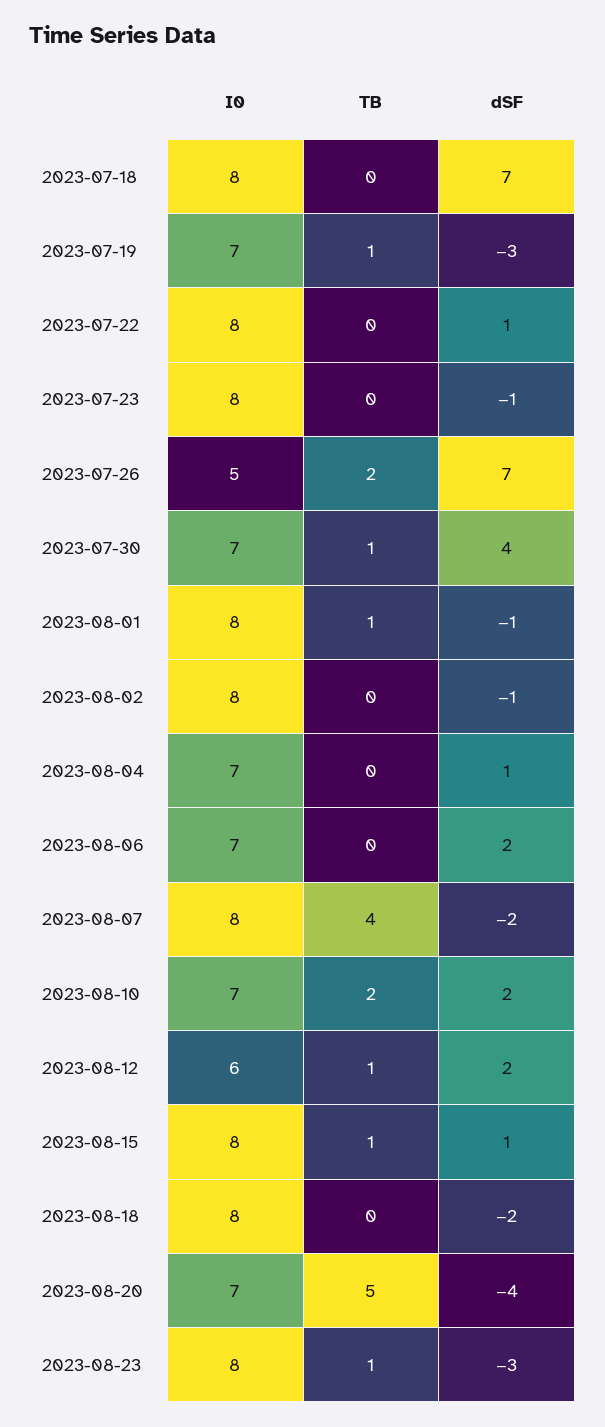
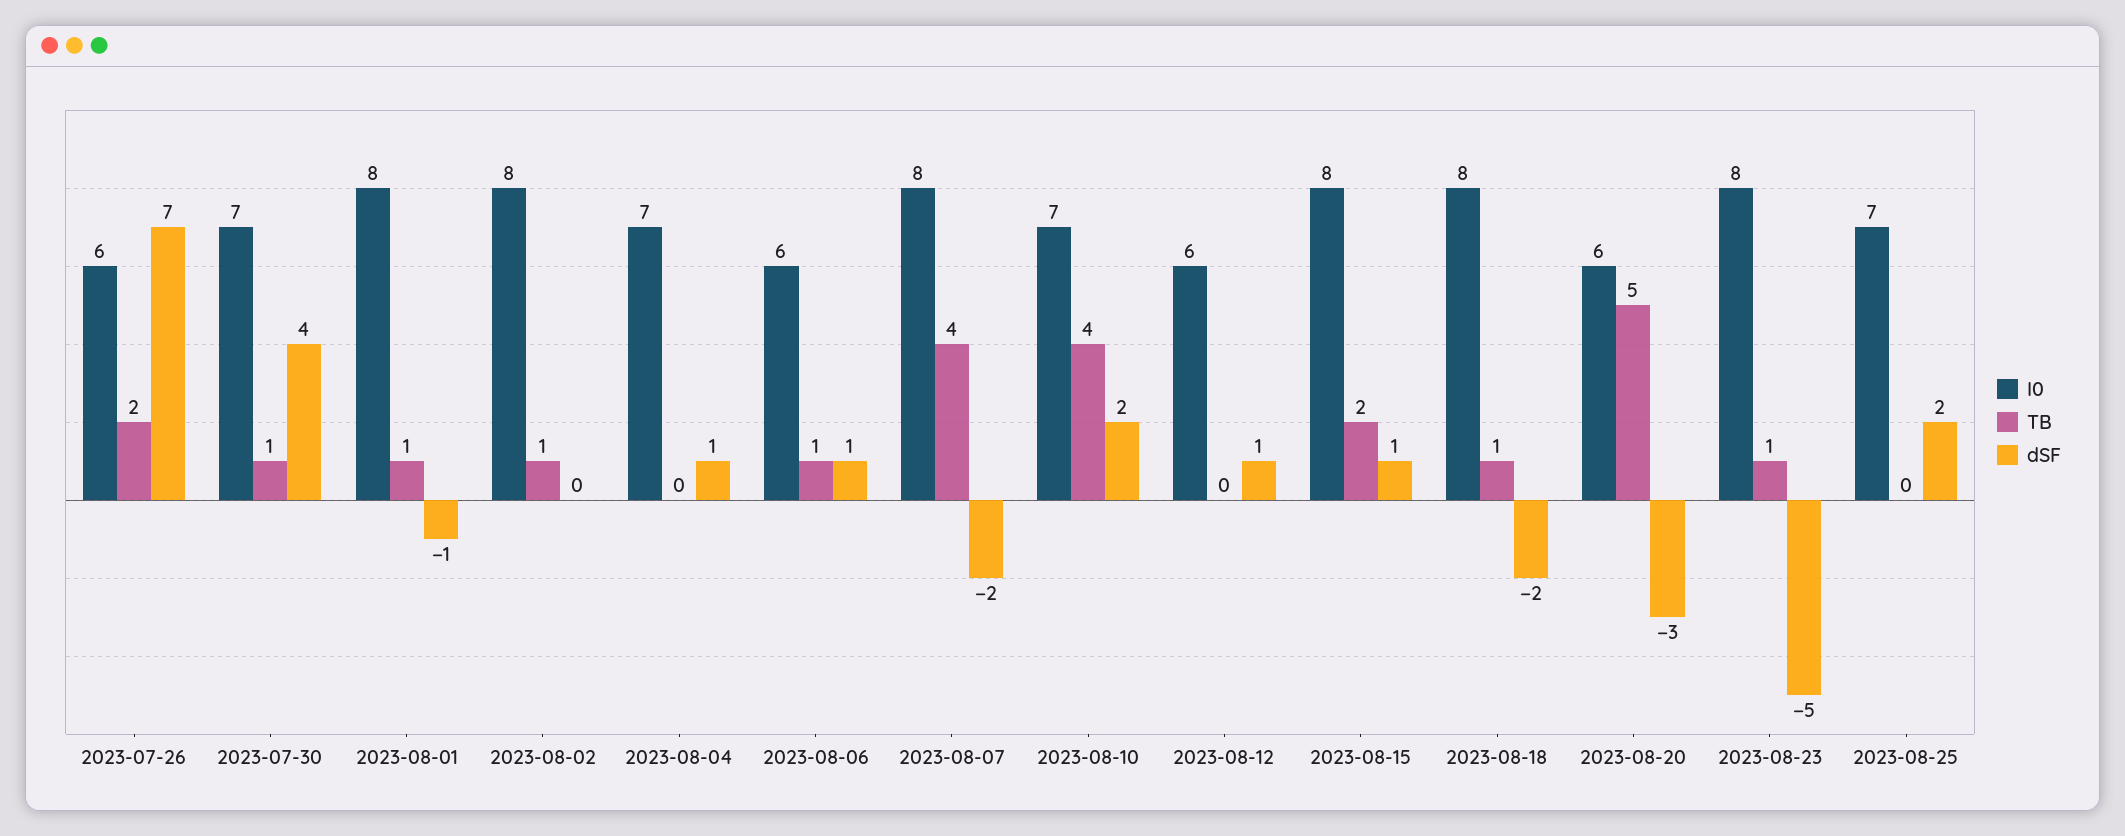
I0, 2023-07-18: 8 -> none
TB, 2023-07-18: 0 -> none
dSF, 2023-07-18: 7 -> none
I0, 2023-07-19: 7 -> none
TB, 2023-07-19: 1 -> none
dSF, 2023-07-19: -3 -> none
I0, 2023-07-22: 8 -> none
TB, 2023-07-22: 0 -> none
dSF, 2023-07-22: 1 -> none
I0, 2023-07-23: 8 -> none
TB, 2023-07-23: 0 -> none
dSF, 2023-07-23: -1 -> none
I0, 2023-07-26: 5 -> 6
TB, 2023-08-02: 0 -> 1
dSF, 2023-08-02: -1 -> 0
I0, 2023-08-06: 7 -> 6
TB, 2023-08-06: 0 -> 1
dSF, 2023-08-06: 2 -> 1
TB, 2023-08-10: 2 -> 4
TB, 2023-08-12: 1 -> 0
dSF, 2023-08-12: 2 -> 1
TB, 2023-08-15: 1 -> 2
TB, 2023-08-18: 0 -> 1
I0, 2023-08-20: 7 -> 6
dSF, 2023-08-20: -4 -> -3
dSF, 2023-08-23: -3 -> -5
I0, 2023-08-25: none -> 7
TB, 2023-08-25: none -> 0
dSF, 2023-08-25: none -> 2

